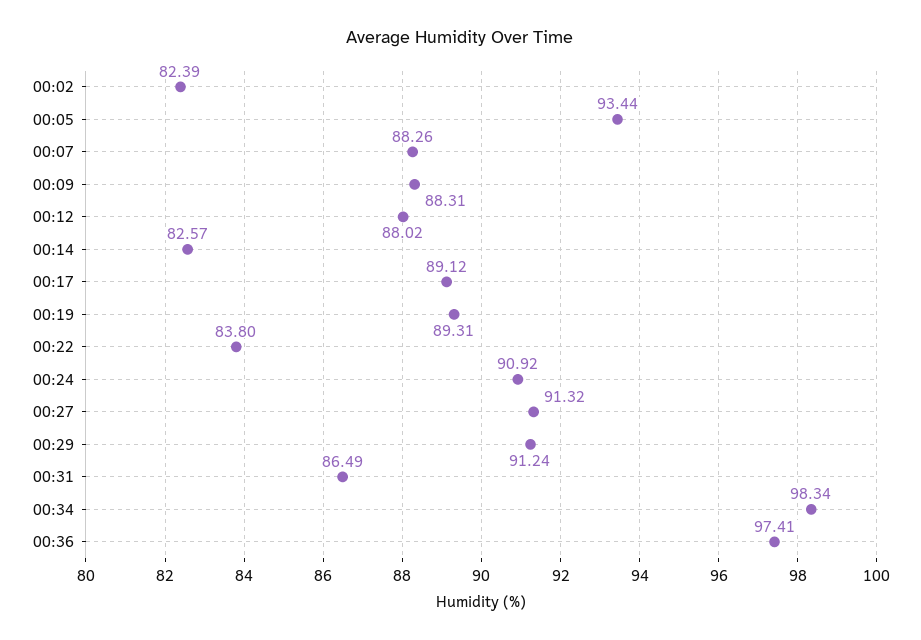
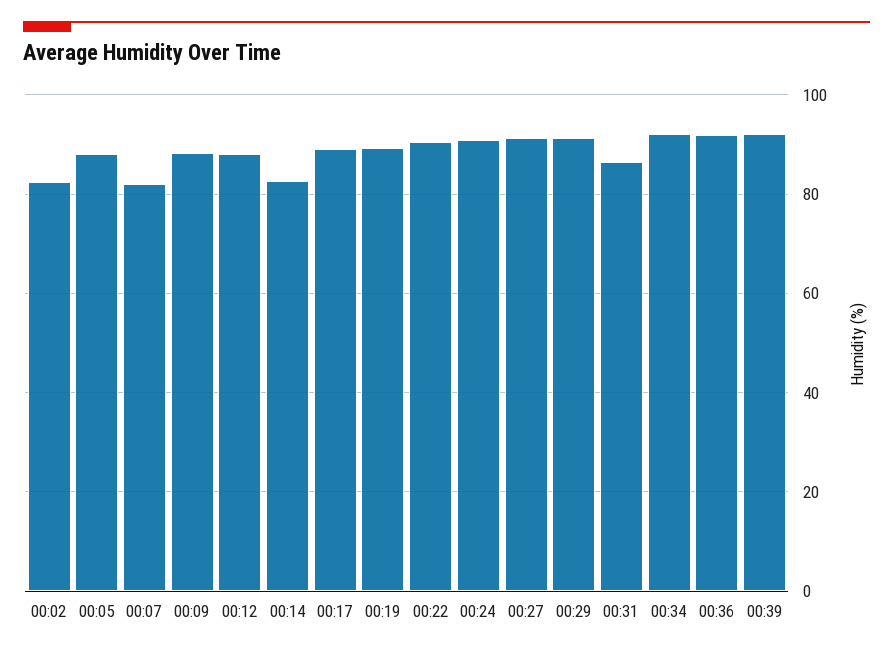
00:05: 93.44 -> 88
00:07: 88.26 -> 82
00:22: 83.8 -> 90
00:34: 98.34 -> 92
00:36: 97.41 -> 92
00:39: none -> 92

